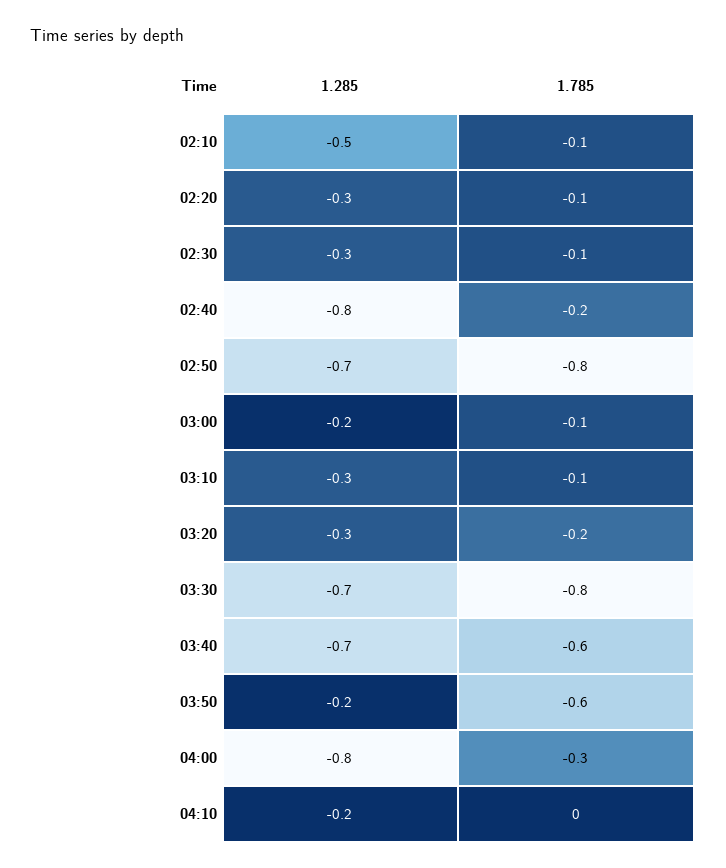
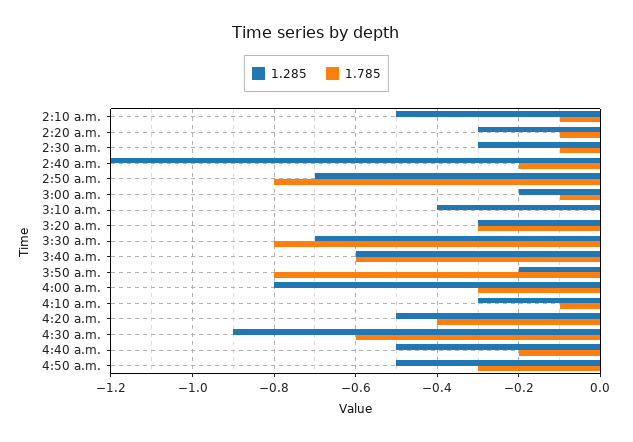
1.285, 02:40: -0.8 -> -1.2
1.285, 03:10: -0.3 -> -0.4
1.785, 03:10: -0.1 -> 0
1.785, 03:20: -0.2 -> -0.3
1.285, 03:40: -0.7 -> -0.6
1.785, 03:50: -0.6 -> -0.8
1.285, 04:10: -0.2 -> -0.3
1.785, 04:10: 0 -> -0.1
1.285, 4:20 a.m.: none -> -0.5
1.785, 4:20 a.m.: none -> -0.4
1.285, 4:30 a.m.: none -> -0.9
1.785, 4:30 a.m.: none -> -0.6
1.285, 4:40 a.m.: none -> -0.5
1.785, 4:40 a.m.: none -> -0.2
1.285, 4:50 a.m.: none -> -0.5
1.785, 4:50 a.m.: none -> -0.3

